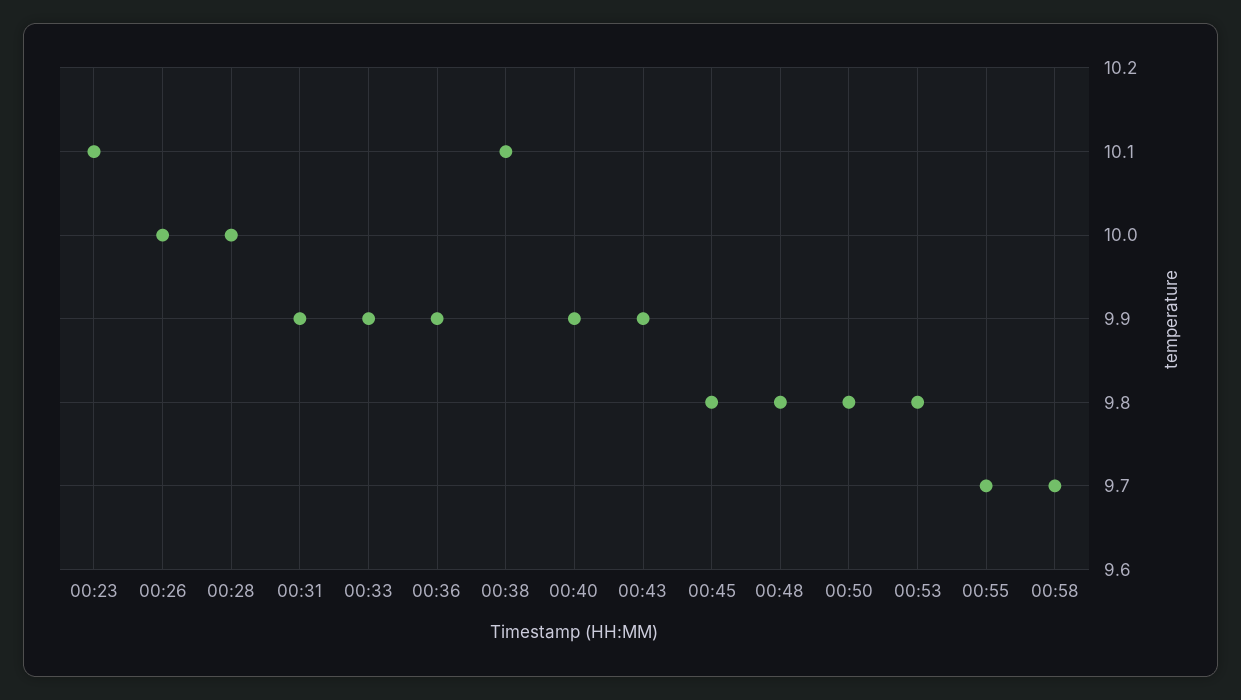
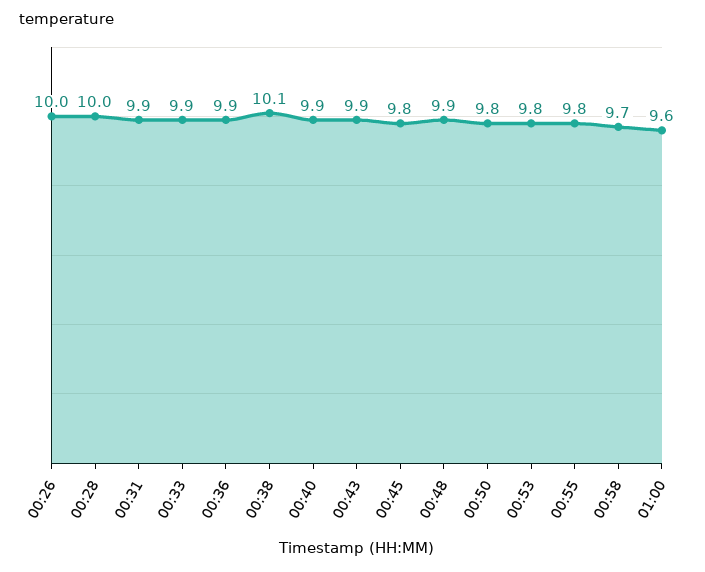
00:23: 10.1 -> none
00:48: 9.8 -> 9.9
00:55: 9.7 -> 9.8
01:00: none -> 9.6

